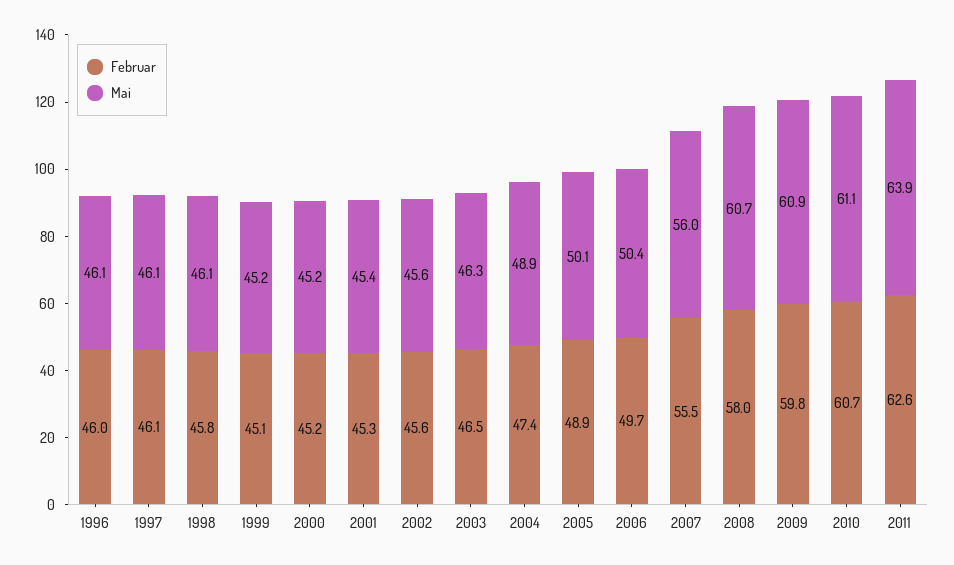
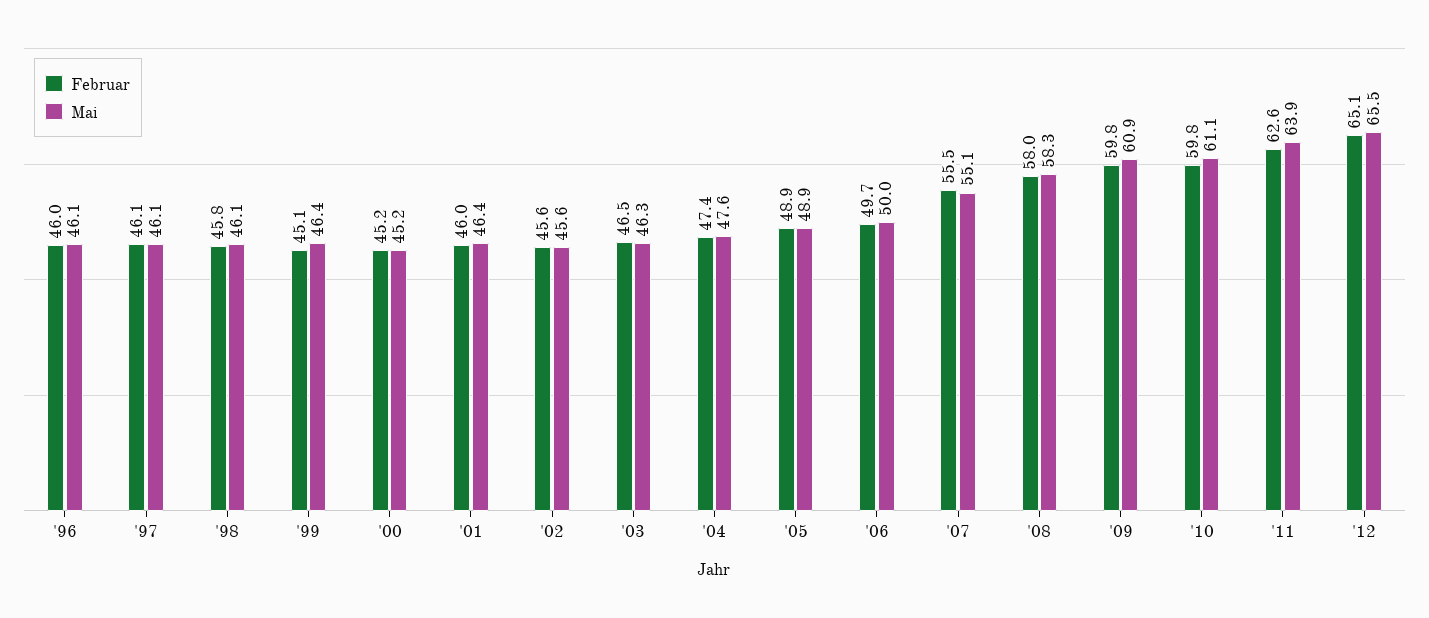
Mai, 1999: 45.2 -> 46.4
Februar, 2001: 45.3 -> 46
Mai, 2001: 45.4 -> 46.4
Mai, 2004: 48.9 -> 47.6
Mai, 2005: 50.1 -> 48.9
Mai, 2006: 50.4 -> 50
Mai, 2007: 56 -> 55.1
Mai, 2008: 60.7 -> 58.3
Februar, 2010: 60.7 -> 59.8
Februar, '12: none -> 65.1
Mai, '12: none -> 65.5

